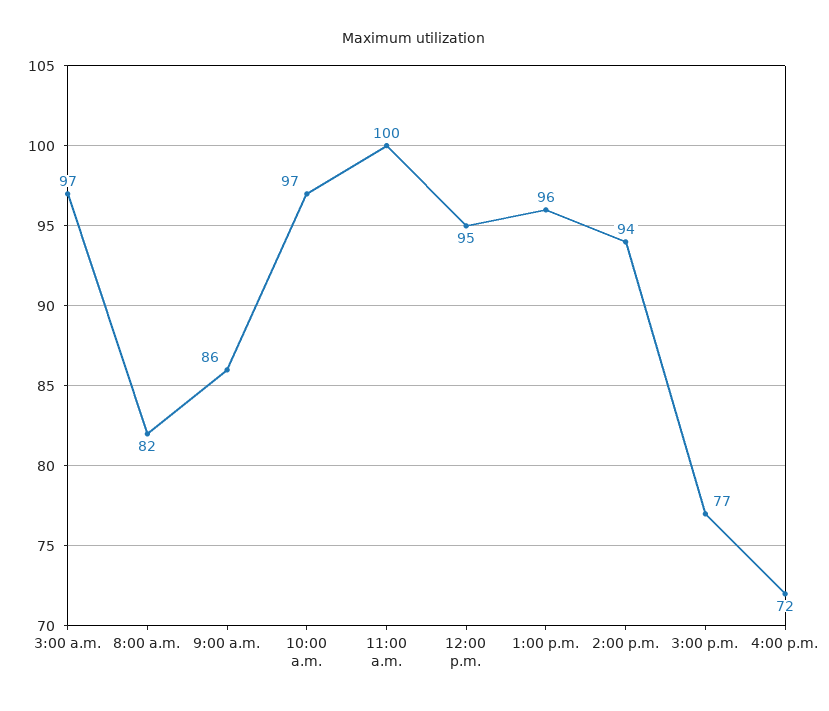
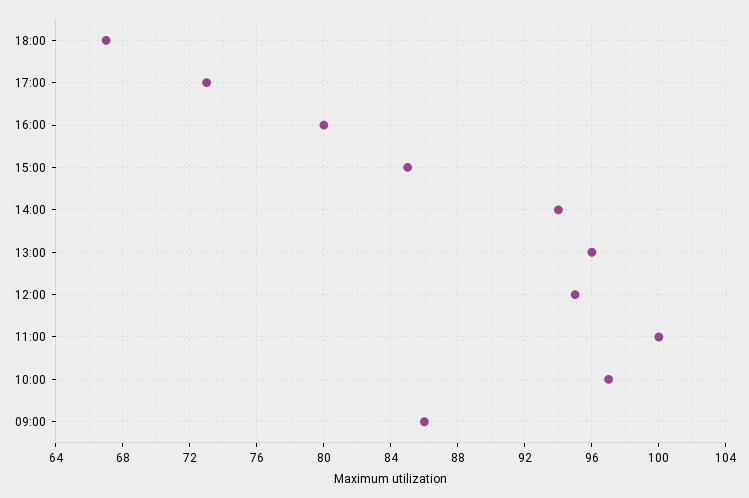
3:00 a.m.: 97 -> none
8:00 a.m.: 82 -> none
3:00 p.m.: 77 -> 85
4:00 p.m.: 72 -> 80
18:00: none -> 67
17:00: none -> 73

